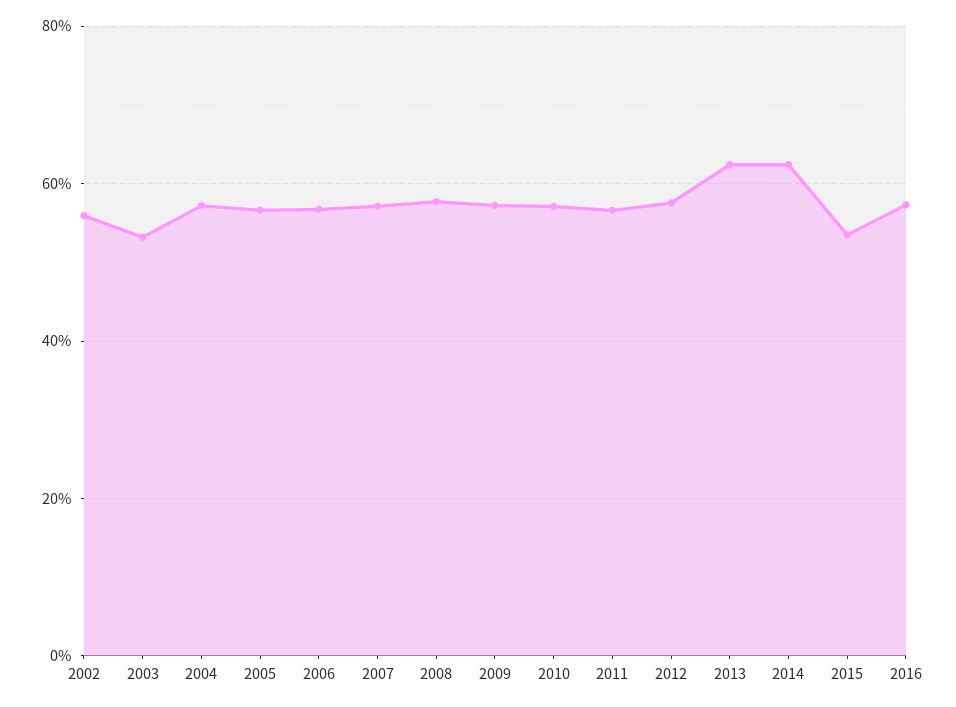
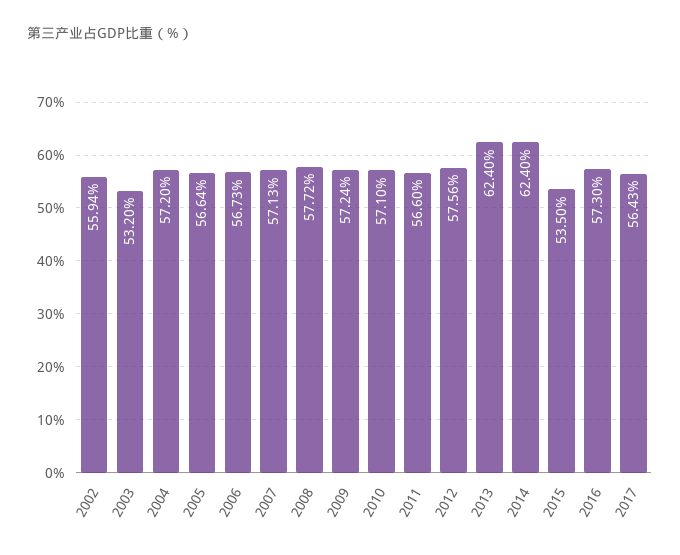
2017: none -> 56.43

